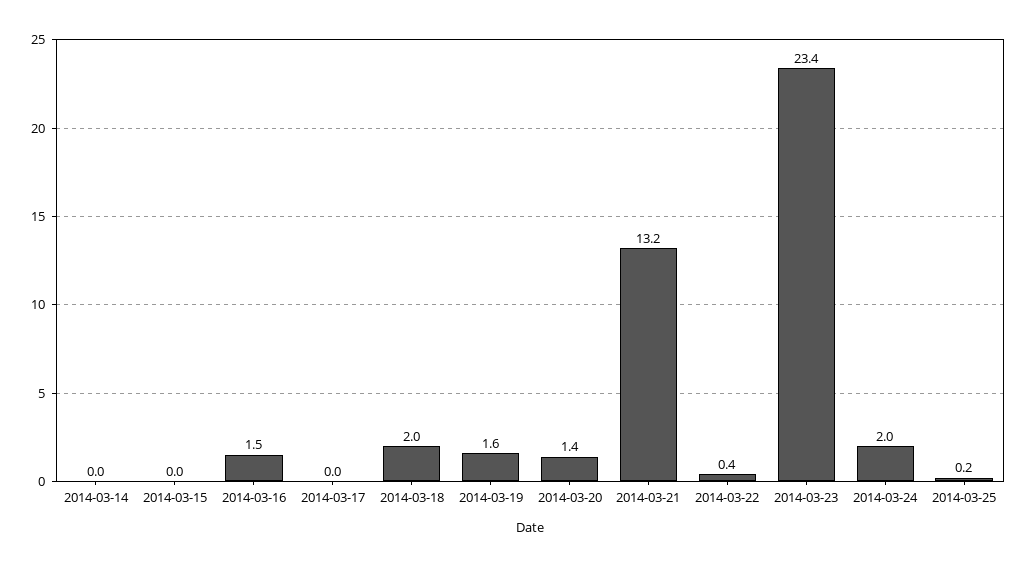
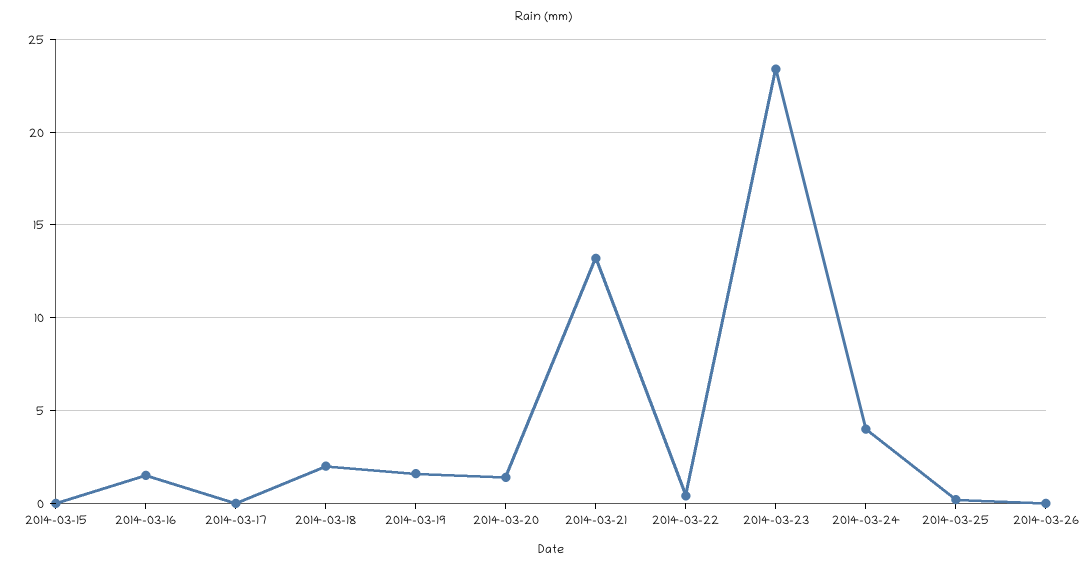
2014-03-14: 0 -> none
2014-03-24: 2 -> 4
2014-03-26: none -> 0

